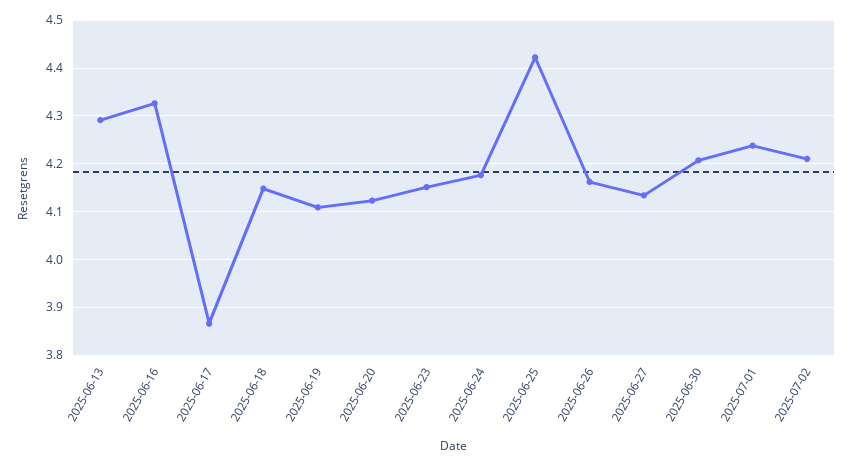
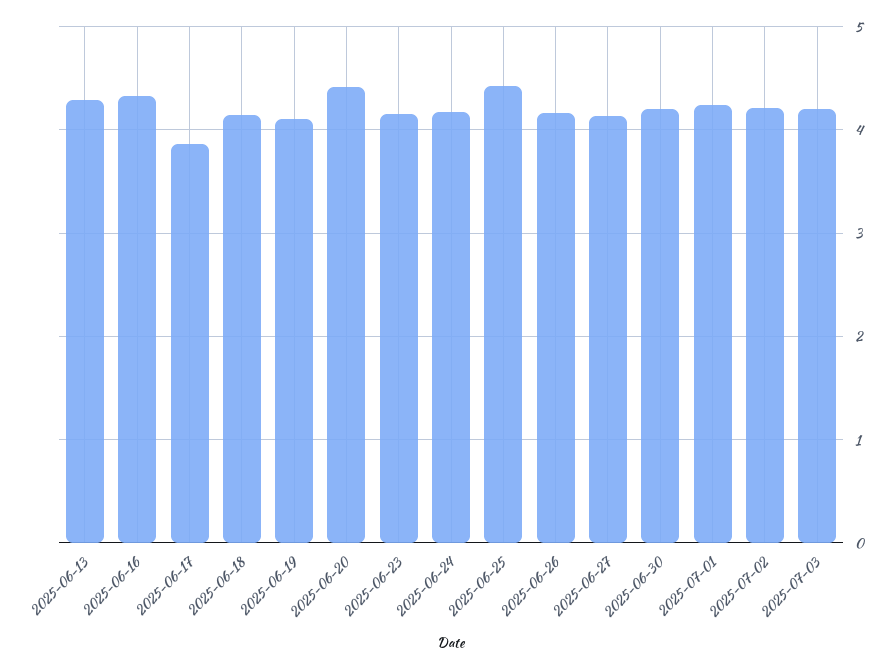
2025-06-20: 4.12 -> 4.4
2025-07-03: none -> 4.2

